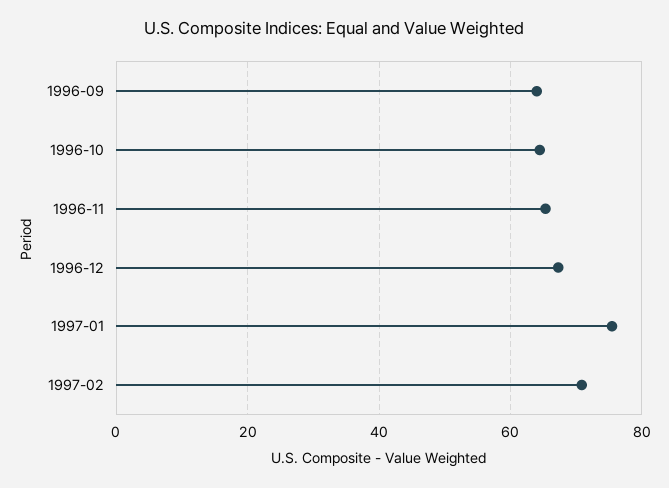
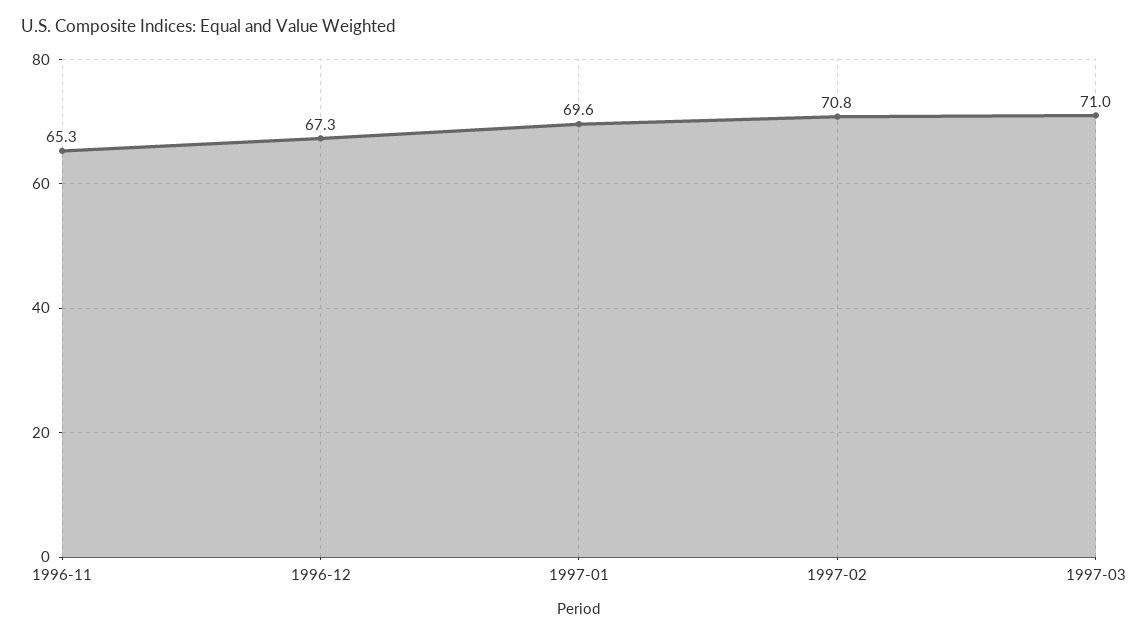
1996-09: 64 -> none
1996-10: 64 -> none
1997-01: 76 -> 69.6
1997-03: none -> 71

